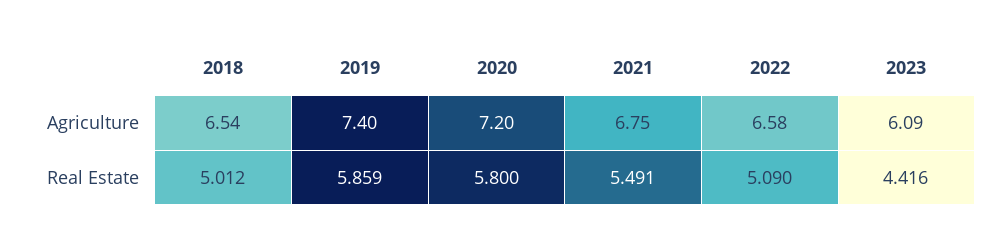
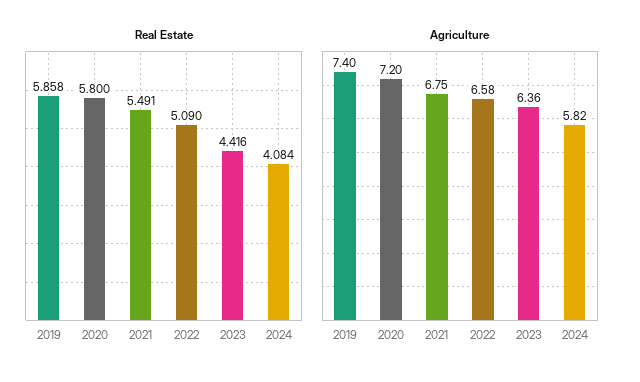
Agriculture, 2018: 6.54 -> none
Agriculture, 2023: 6.09 -> 6.36
Real Estate, 2018: 5.012 -> none
Real Estate, 2019: 5.859 -> 5.858
Real Estate, 2024: none -> 4.084
Agriculture, 2024: none -> 5.82

